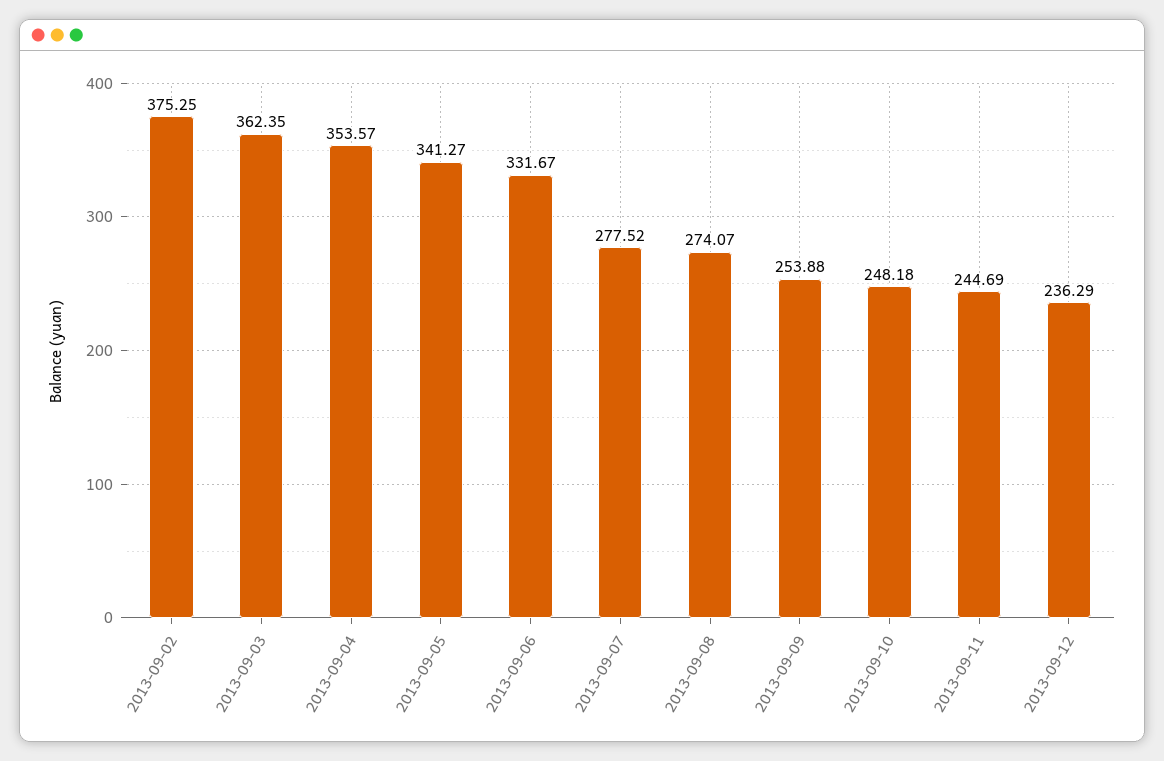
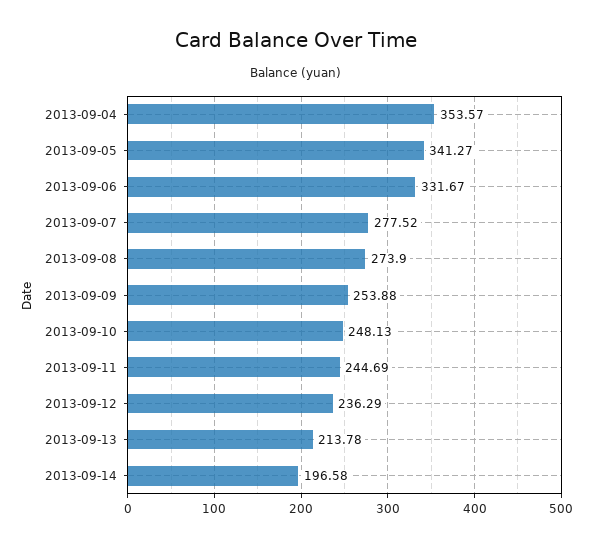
2013-09-02: 375.25 -> none
2013-09-03: 362.35 -> none
2013-09-08: 274.07 -> 273.9
2013-09-10: 248.18 -> 248.13
2013-09-13: none -> 213.78
2013-09-14: none -> 196.58

